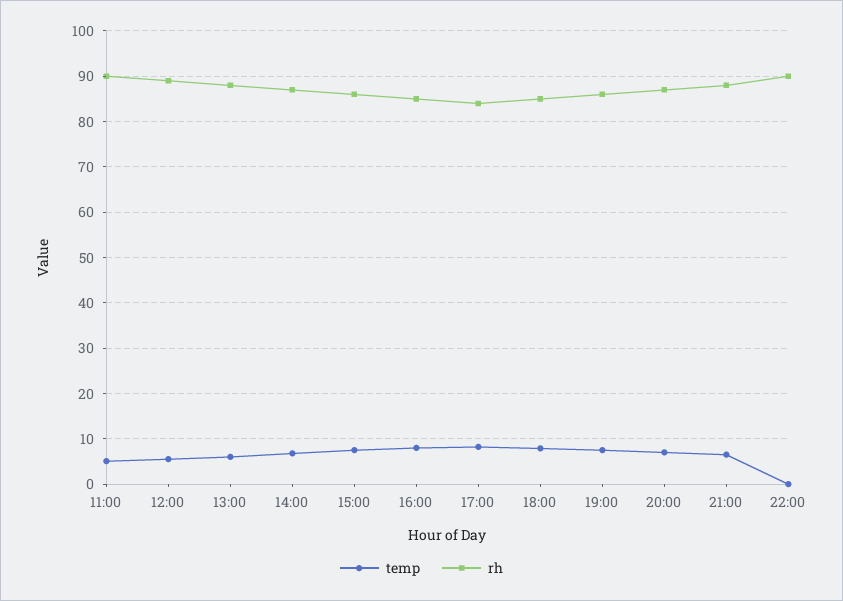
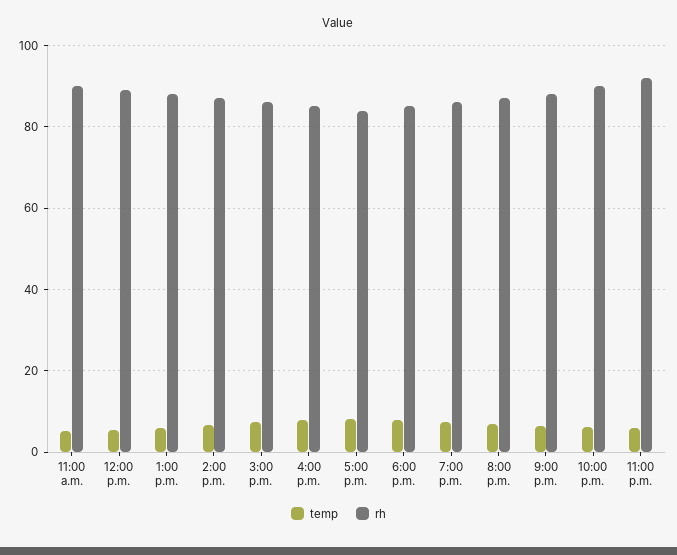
temp, 22:00: 0 -> 6
temp, 11:00 p.m.: none -> 6
rh, 11:00 p.m.: none -> 92

